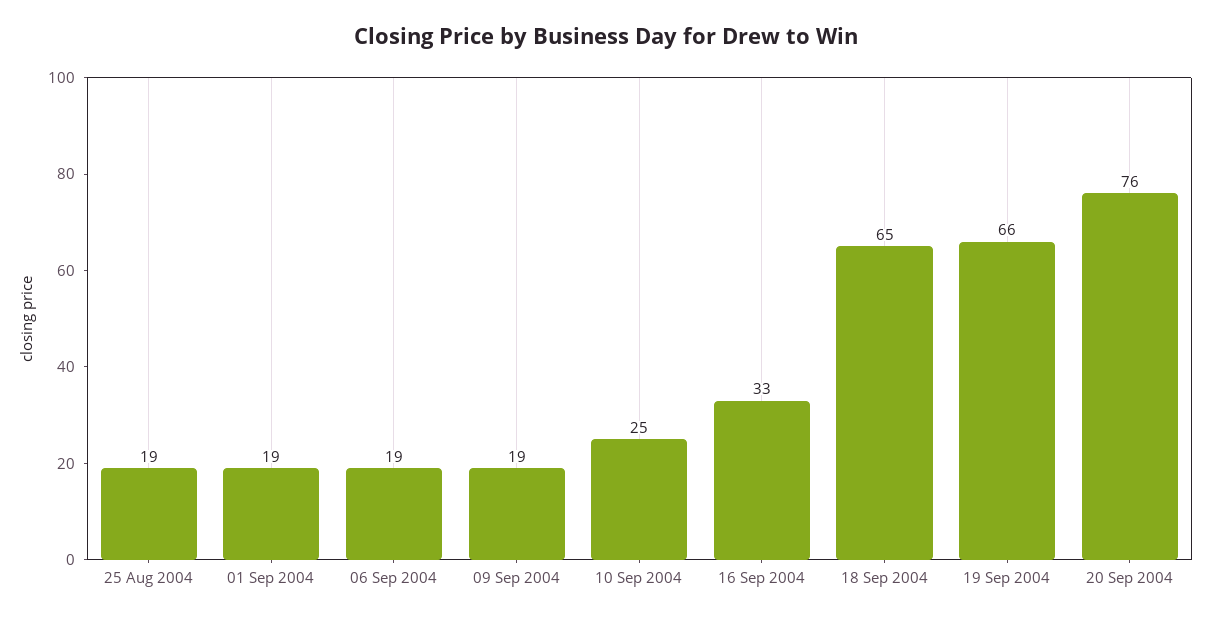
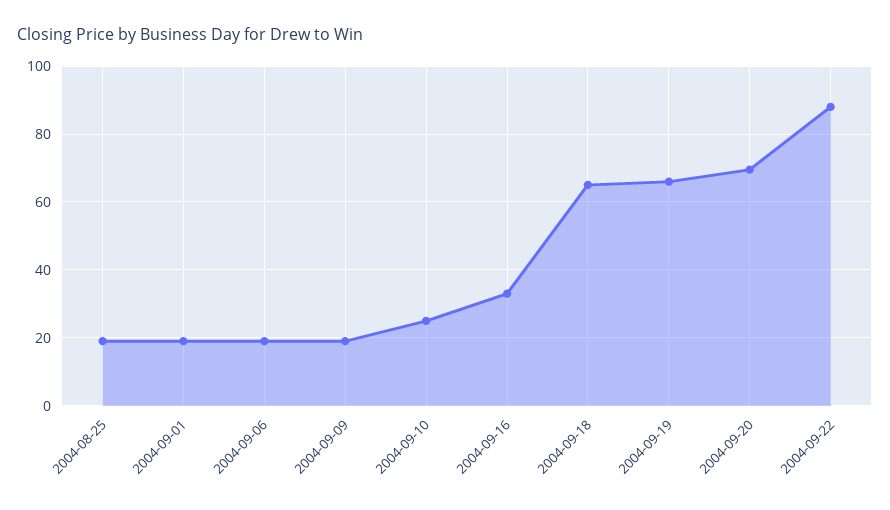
20 Sep 2004: 76 -> 70
2004-09-22: none -> 88

